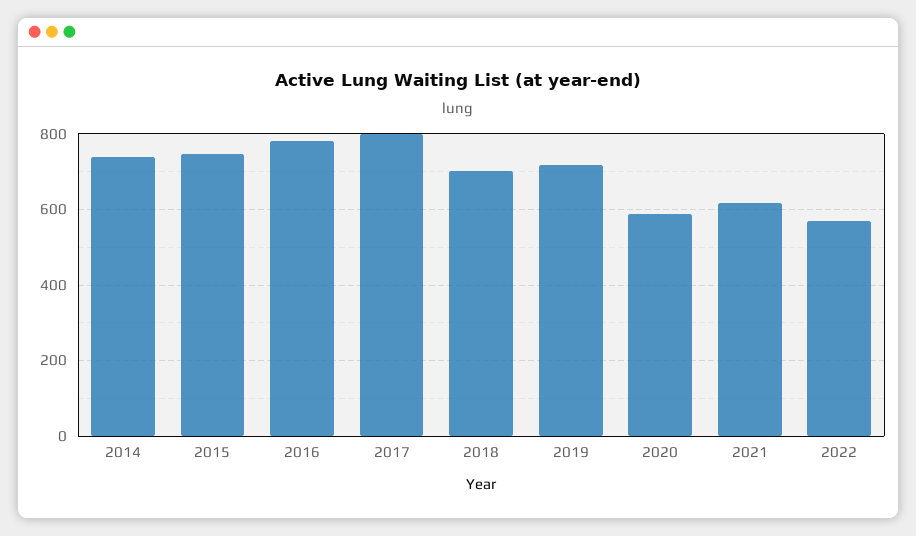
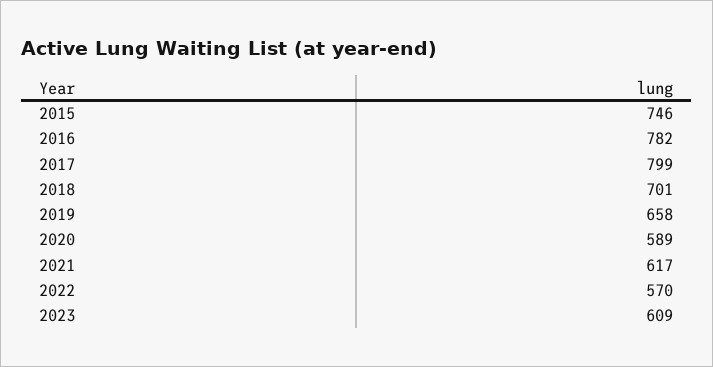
2014: 740 -> none
2019: 720 -> 658
2023: none -> 609

